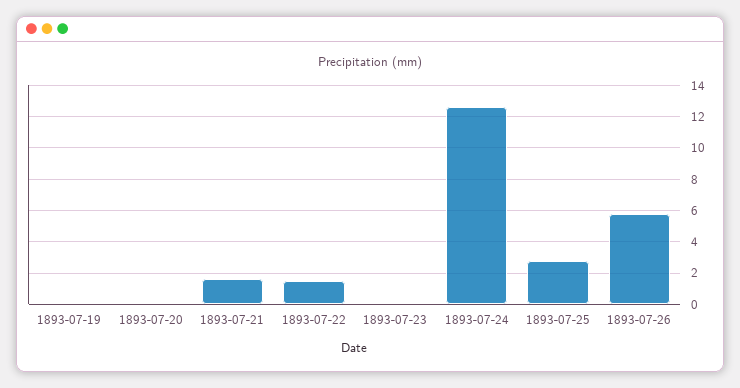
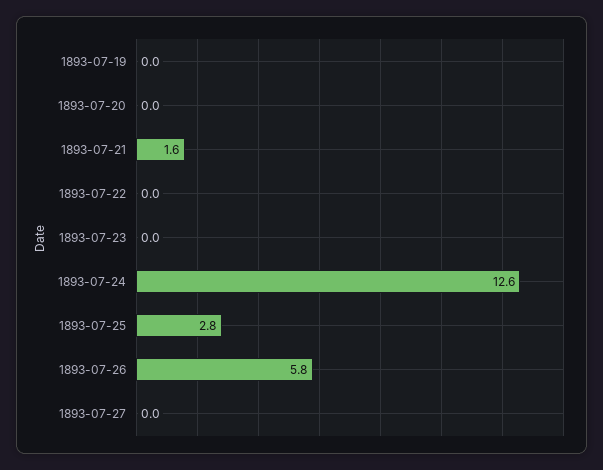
1893-07-22: 1.5 -> 0
1893-07-27: none -> 0

